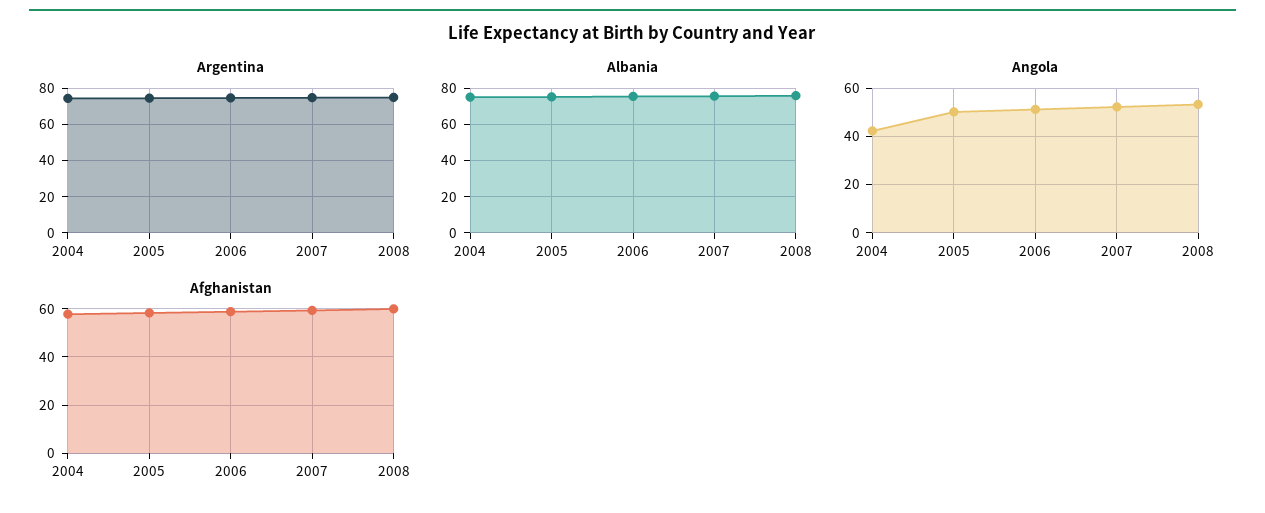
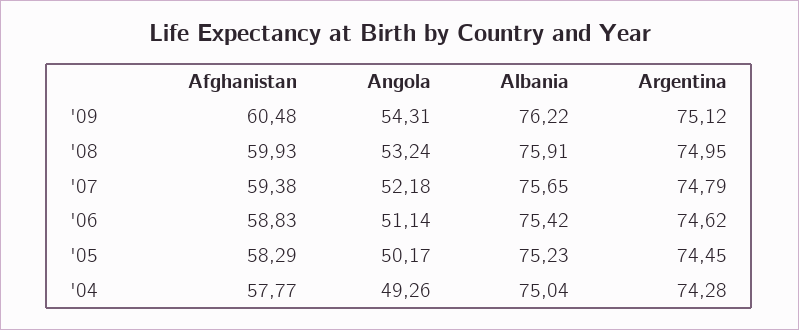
Angola, 2004: 42.5 -> 49.26
Afghanistan, '09: none -> 60.48
Angola, '09: none -> 54.31
Albania, '09: none -> 76.22
Argentina, '09: none -> 75.12

